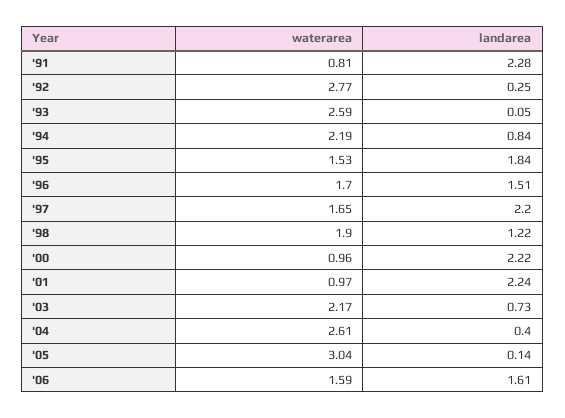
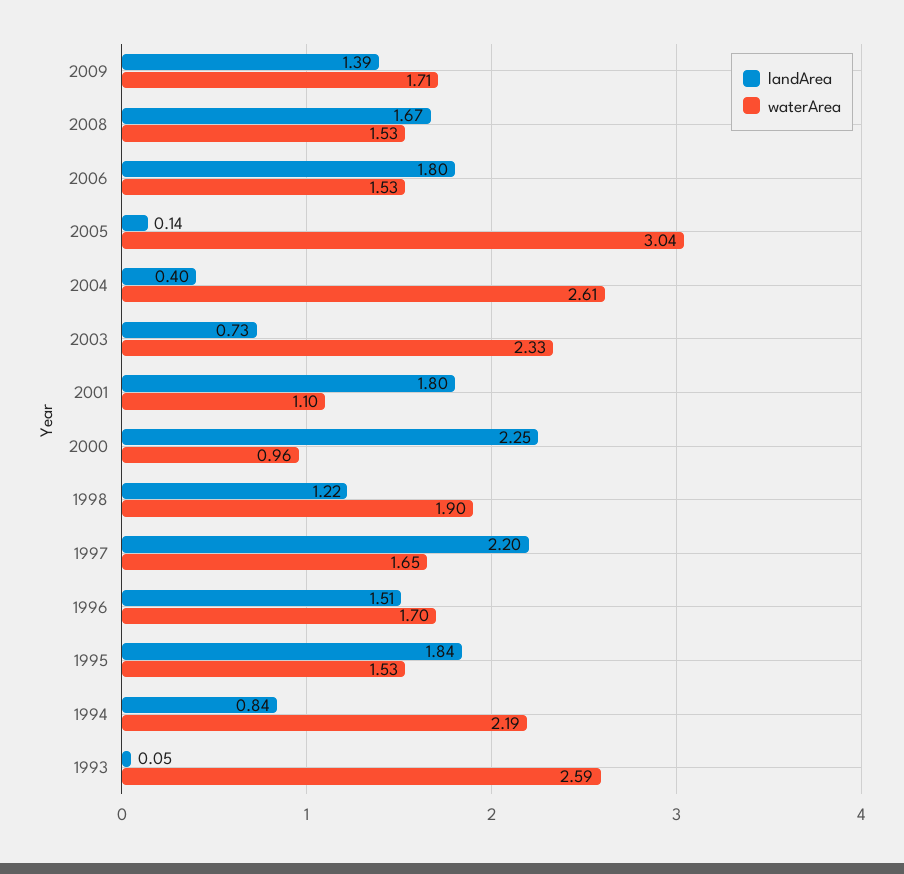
waterarea, '91: 0.81 -> none
landarea, '91: 2.28 -> none
waterarea, '92: 2.77 -> none
landarea, '92: 0.25 -> none
landarea, '00: 2.22 -> 2.25
waterarea, '01: 0.97 -> 1.1
landarea, '01: 2.24 -> 1.8
waterarea, '03: 2.17 -> 2.33
waterarea, '06: 1.59 -> 1.53
landarea, '06: 1.61 -> 1.8
landarea, 2009: none -> 1.39
waterarea, 2009: none -> 1.71
landarea, 2008: none -> 1.67
waterarea, 2008: none -> 1.53

